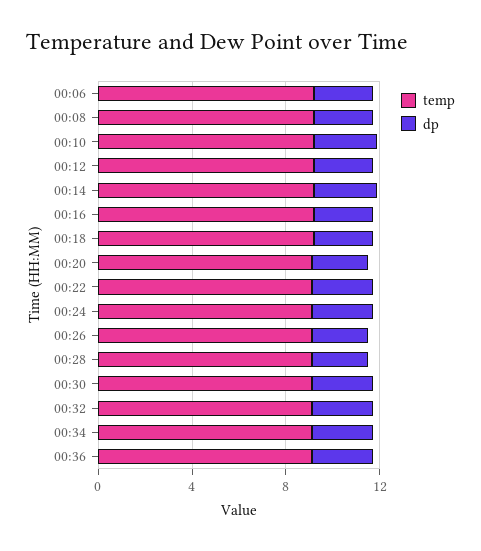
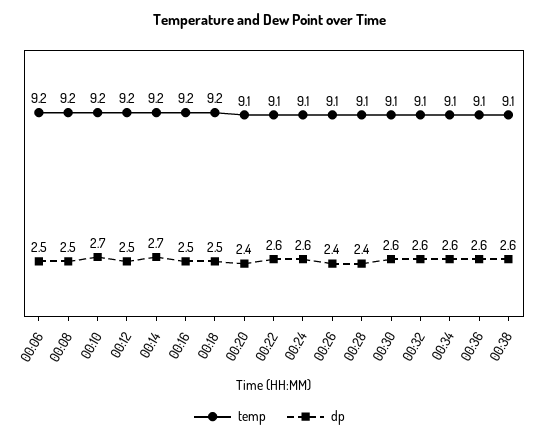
temp, 00:38: none -> 9.1
dp, 00:38: none -> 2.6

